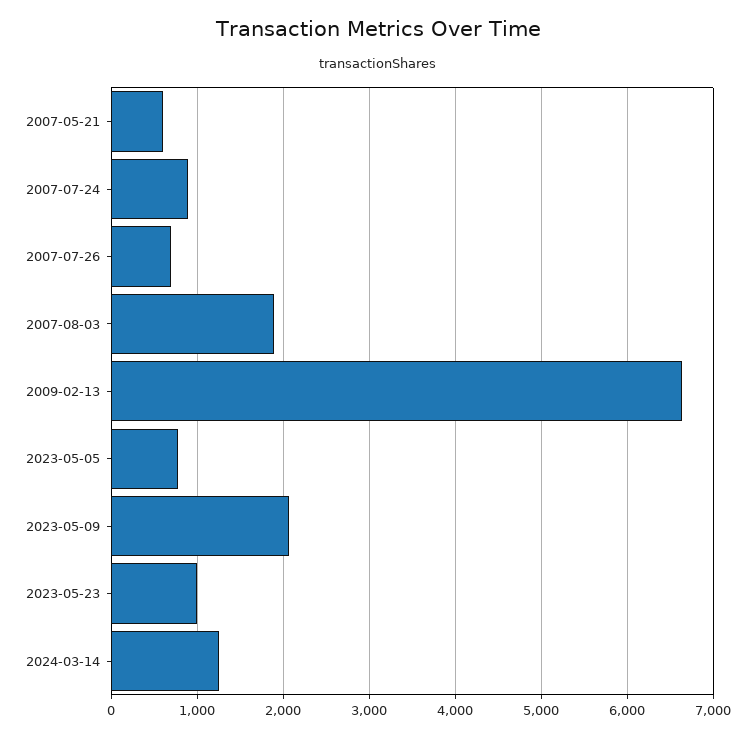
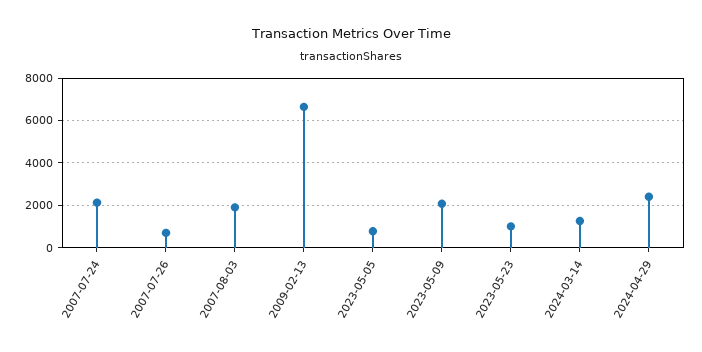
2007-05-21: 600 -> none
2007-07-24: 900 -> 2000
2024-04-29: none -> 2500

